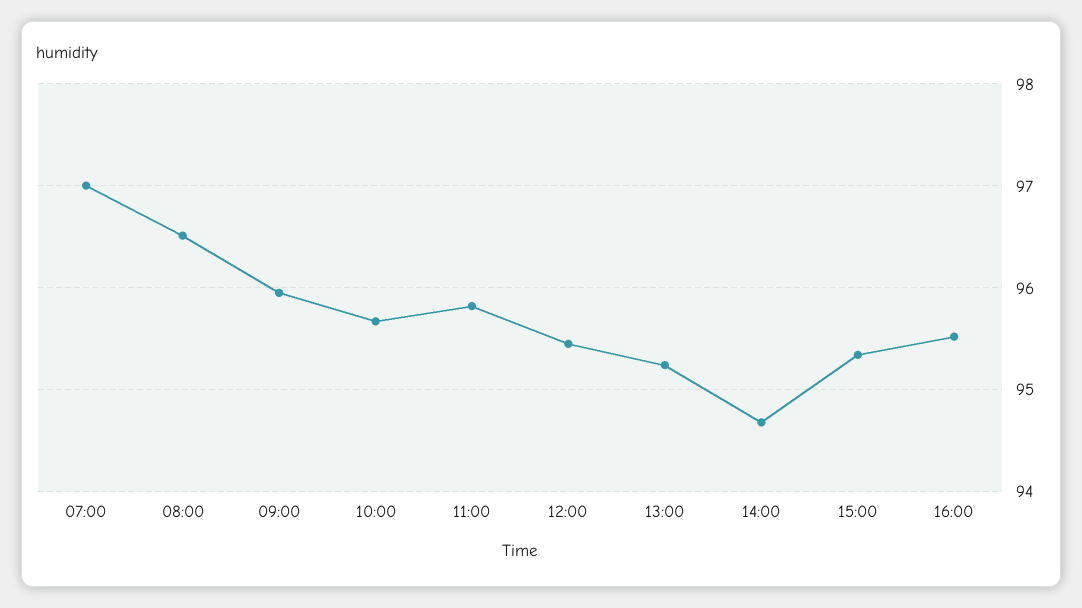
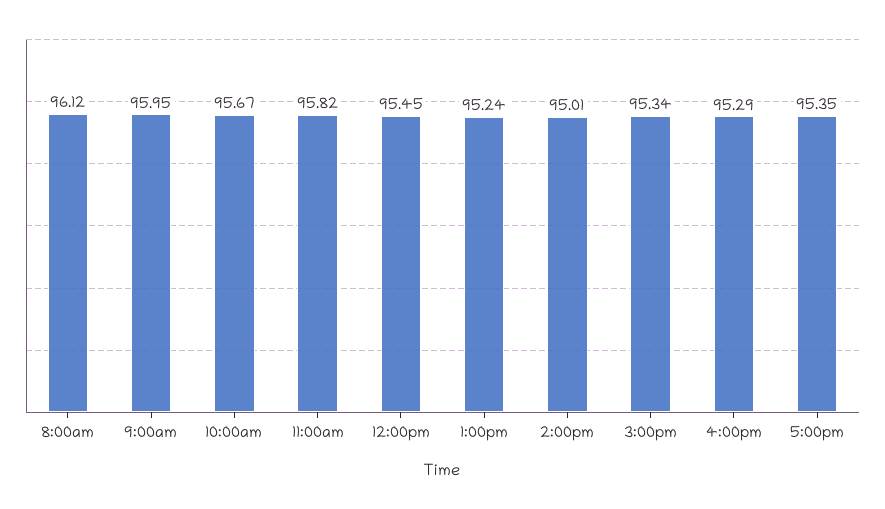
07:00: 97 -> none
08:00: 96.5 -> 96.12
14:00: 94.7 -> 95.01
16:00: 95.5 -> 95.29
5:00pm: none -> 95.35

